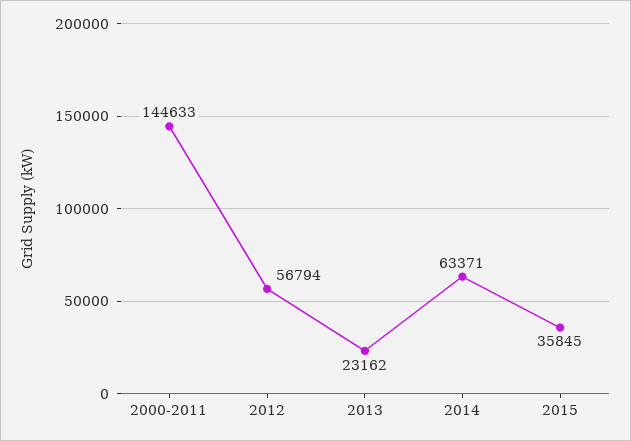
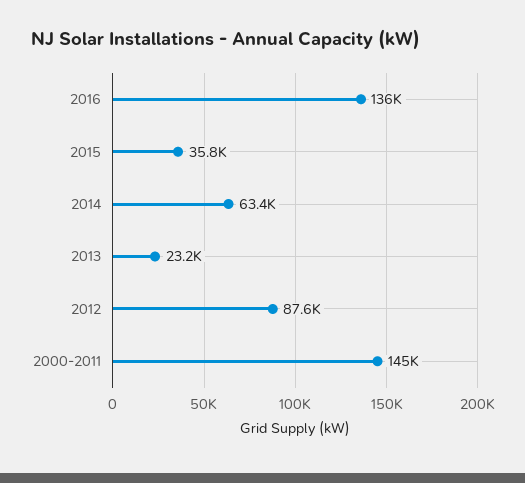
2012: 56794 -> 87600
2016: none -> 136000

